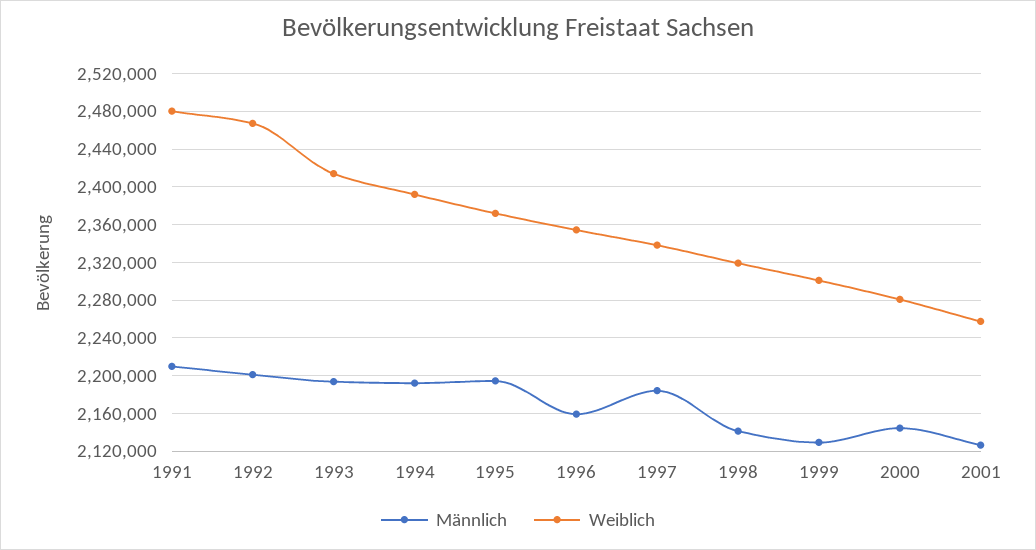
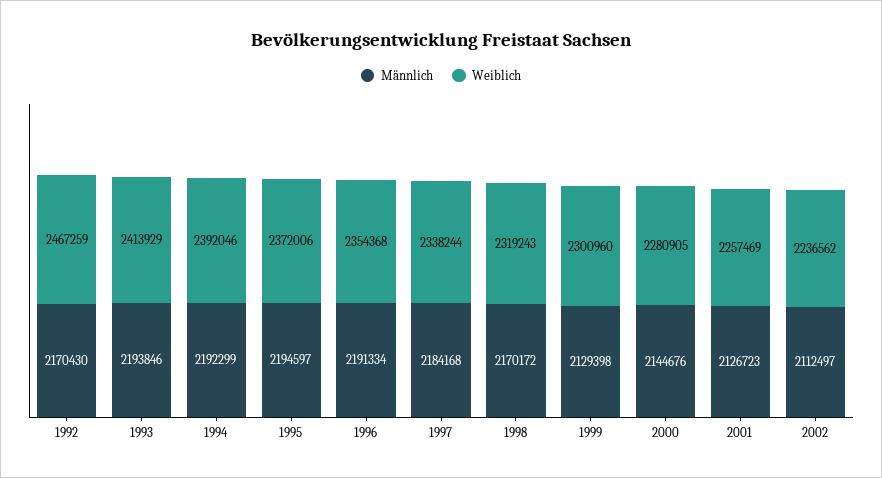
Männlich, 1991: 2210000 -> none
Weiblich, 1991: 2480000 -> none
Männlich, 1992: 2200000 -> 2170430
Männlich, 1996: 2160000 -> 2191334
Männlich, 1998: 2140000 -> 2170172
Männlich, 2002: none -> 2112497
Weiblich, 2002: none -> 2236562

